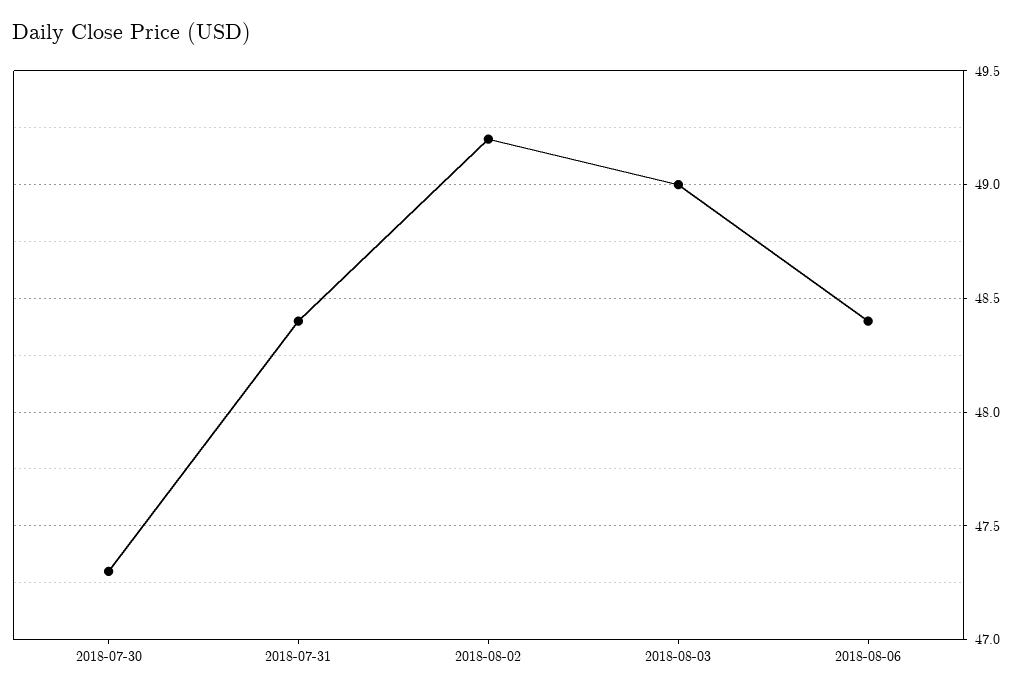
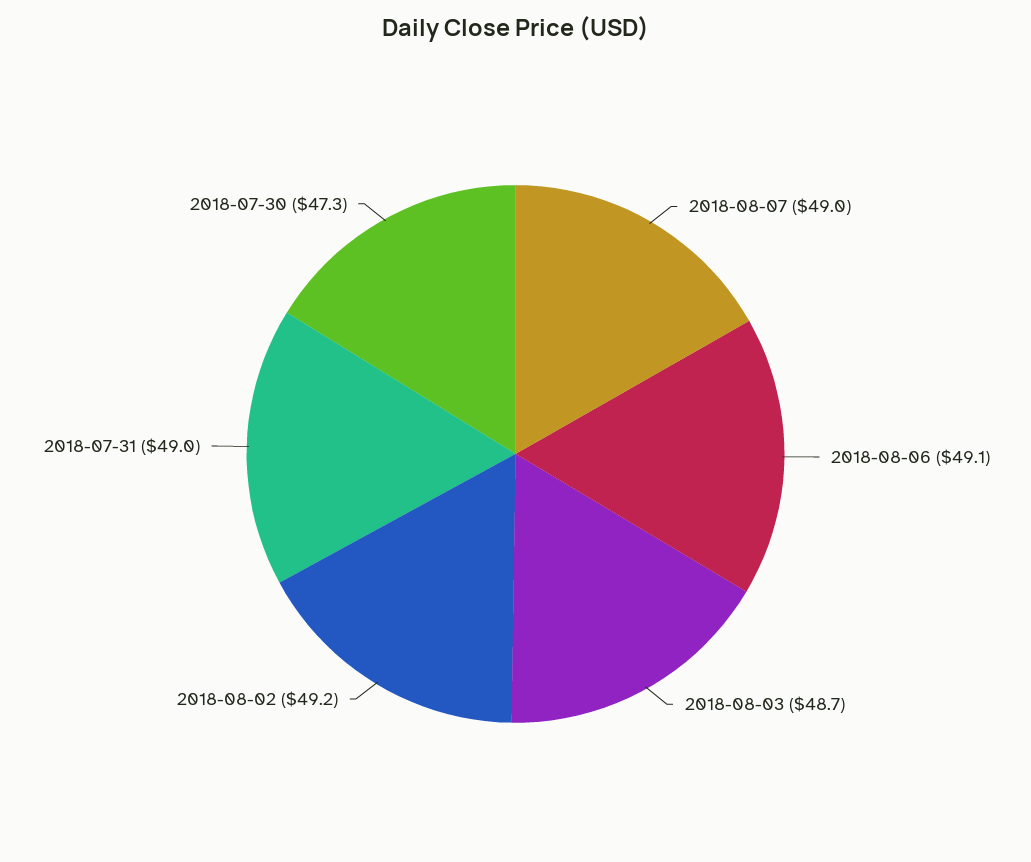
2018-07-31: 48.4 -> 49
2018-08-03: 49 -> 48.7
2018-08-06: 48.4 -> 49.1
2018-08-07: none -> 49

